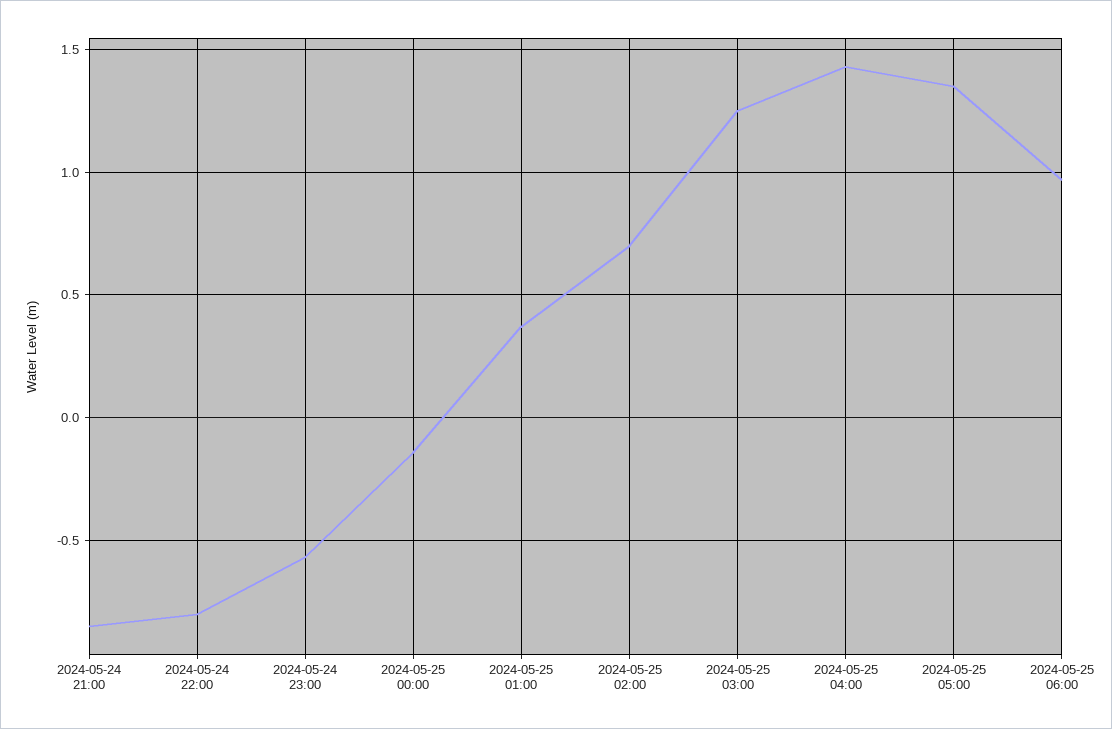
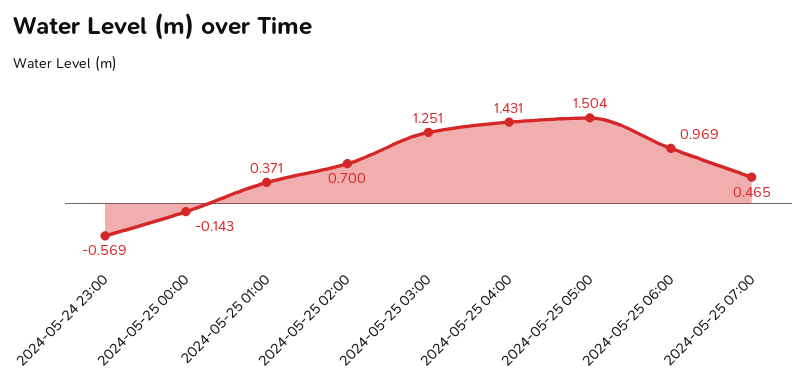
2024-05-24 21:00: -0.85 -> none
2024-05-24 22:00: -0.8 -> none
2024-05-25 05:00: 1.35 -> 1.504
2024-05-25 07:00: none -> 0.465

